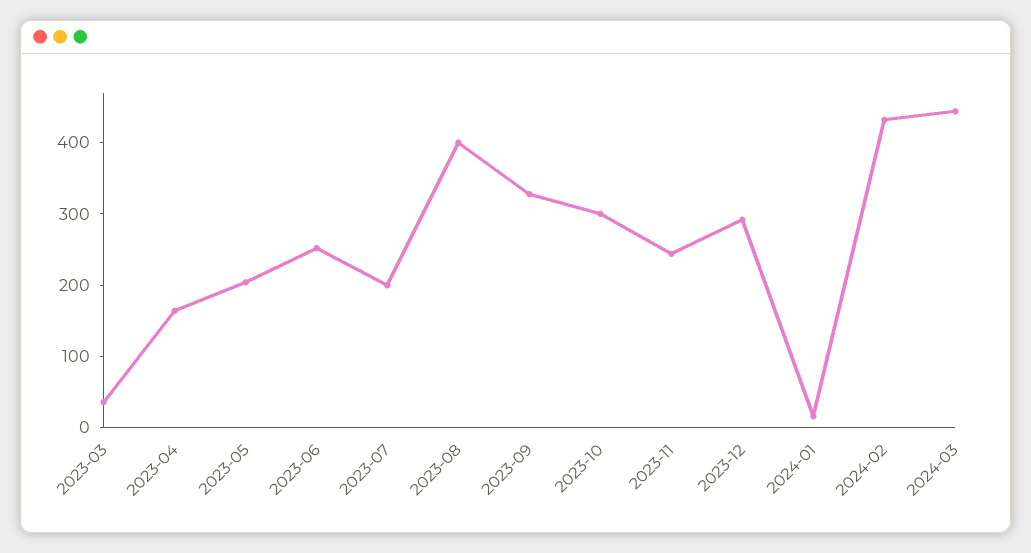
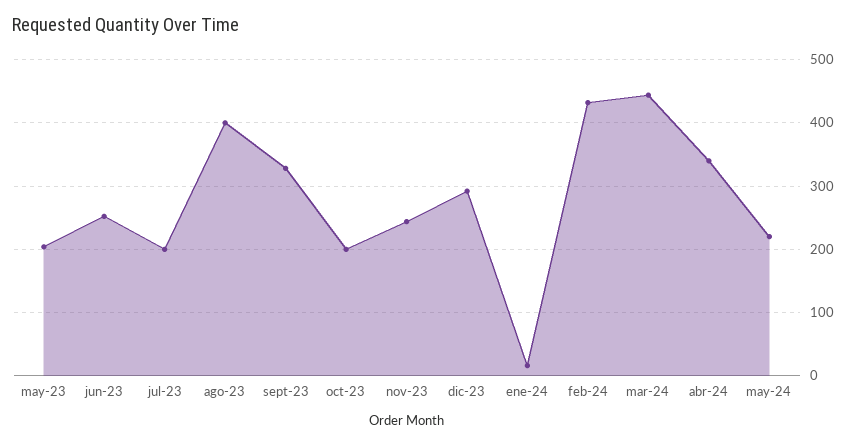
2023-03: 40 -> none
2023-04: 160 -> none
2023-10: 300 -> 200
abr-24: none -> 340
may-24: none -> 220

